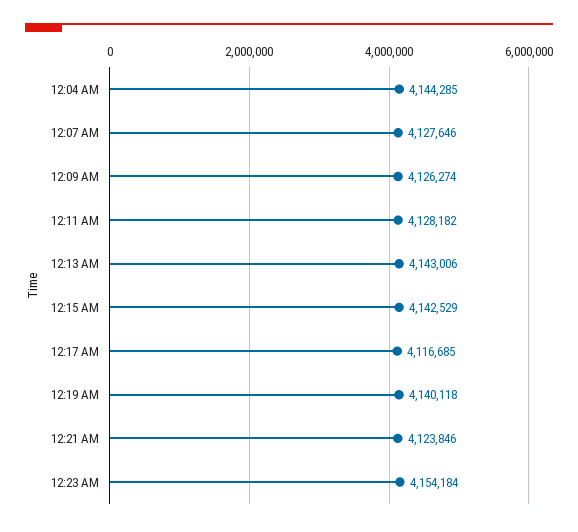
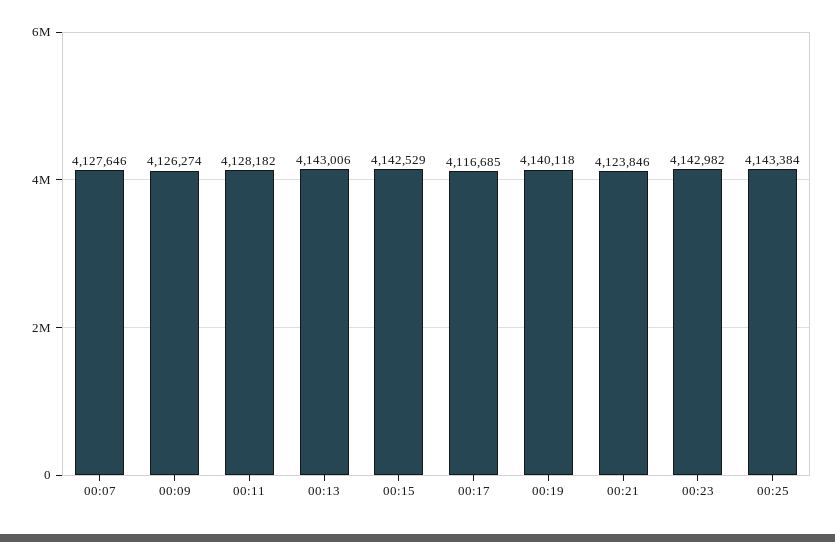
12:04 AM: 4144285 -> none
12:23 AM: 4154184 -> 4142982
00:25: none -> 4143384

